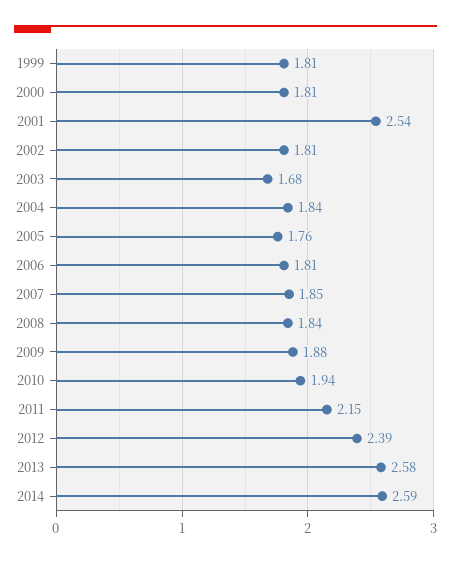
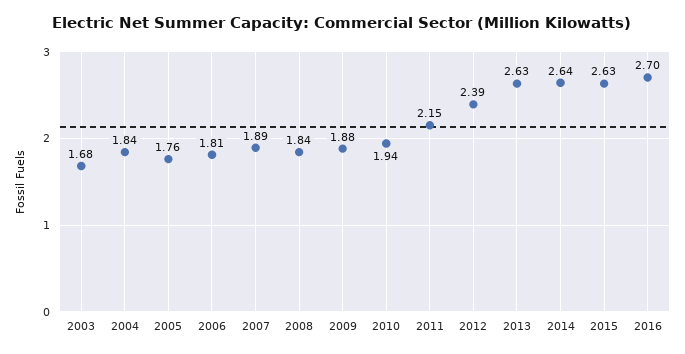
1999: 1.81 -> none
2000: 1.81 -> none
2001: 2.54 -> none
2002: 1.81 -> none
2007: 1.85 -> 1.89
2013: 2.58 -> 2.63
2014: 2.59 -> 2.64
2015: none -> 2.63
2016: none -> 2.7

